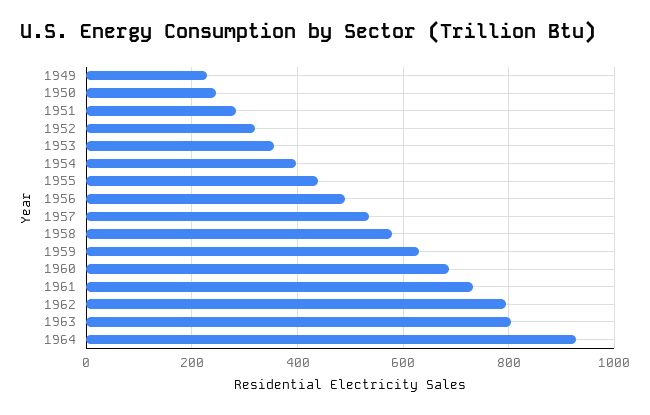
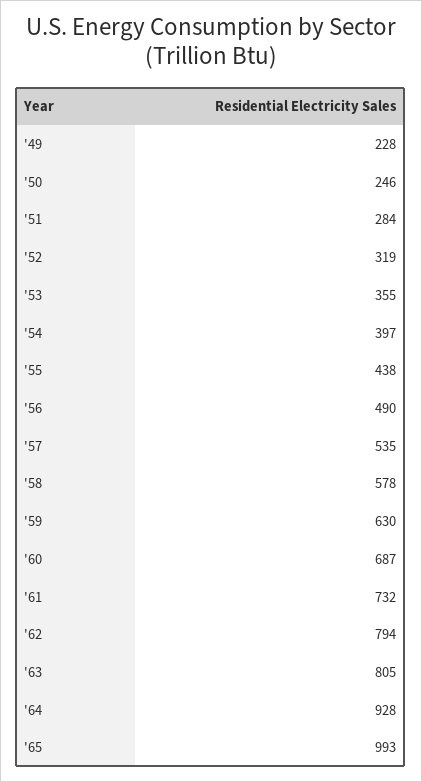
'65: none -> 993

